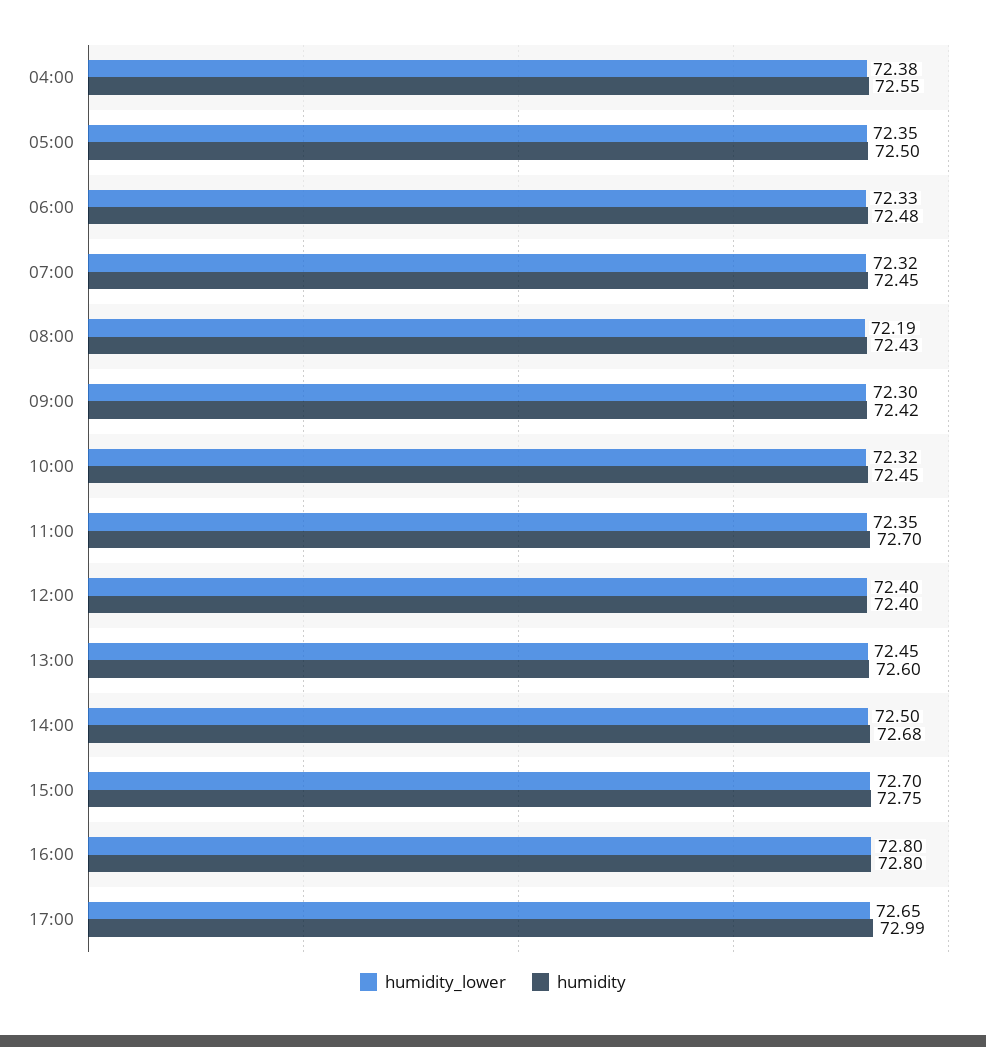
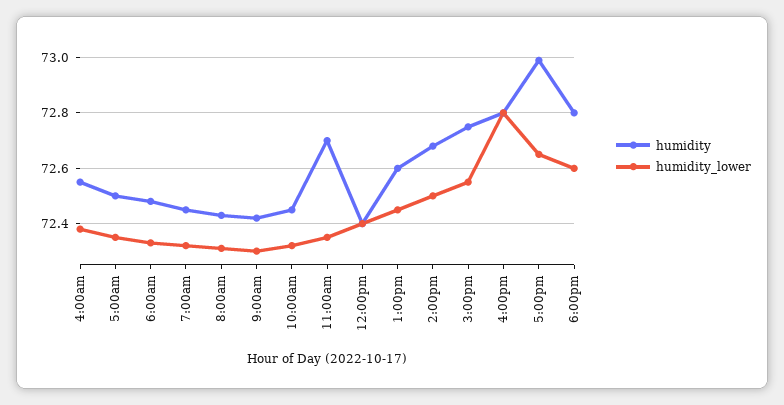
humidity_lower, 08:00: 72.19 -> 72.3
humidity_lower, 15:00: 72.7 -> 72.55
humidity, 6:00pm: none -> 72.8
humidity_lower, 6:00pm: none -> 72.6

